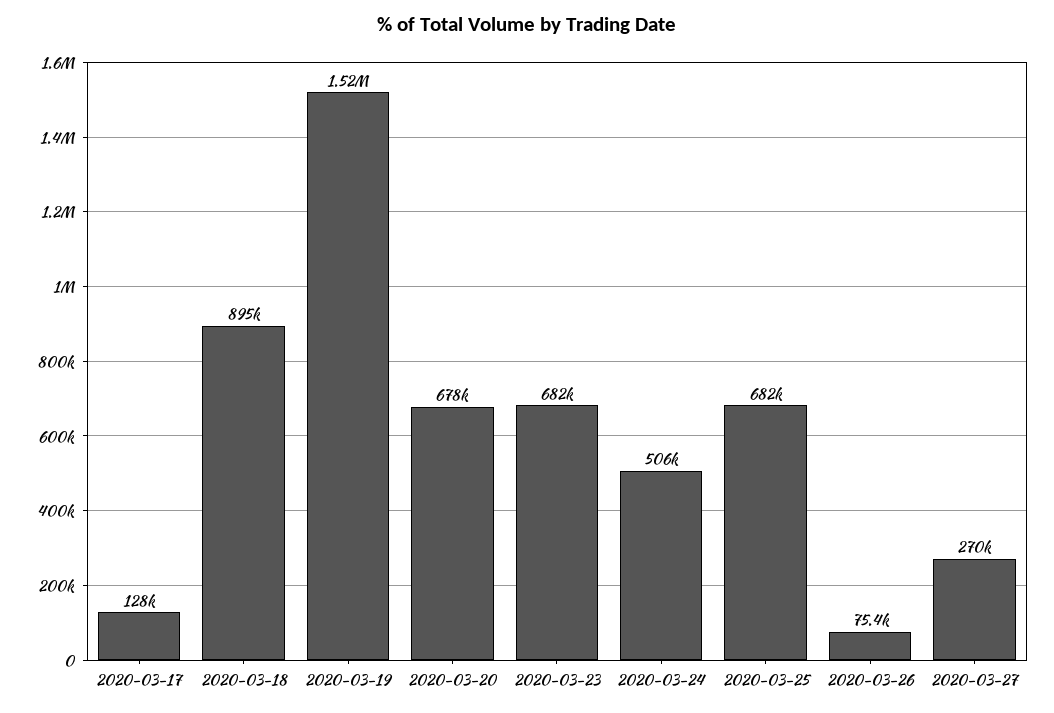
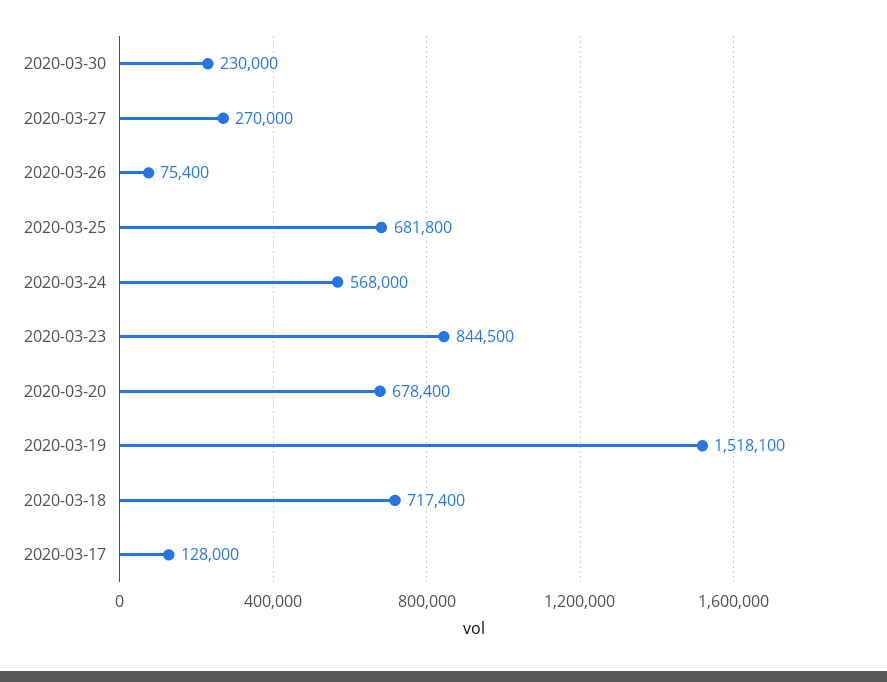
2020-03-18: 895000 -> 717400
2020-03-23: 682000 -> 844500
2020-03-24: 506000 -> 568000
2020-03-30: none -> 230000

